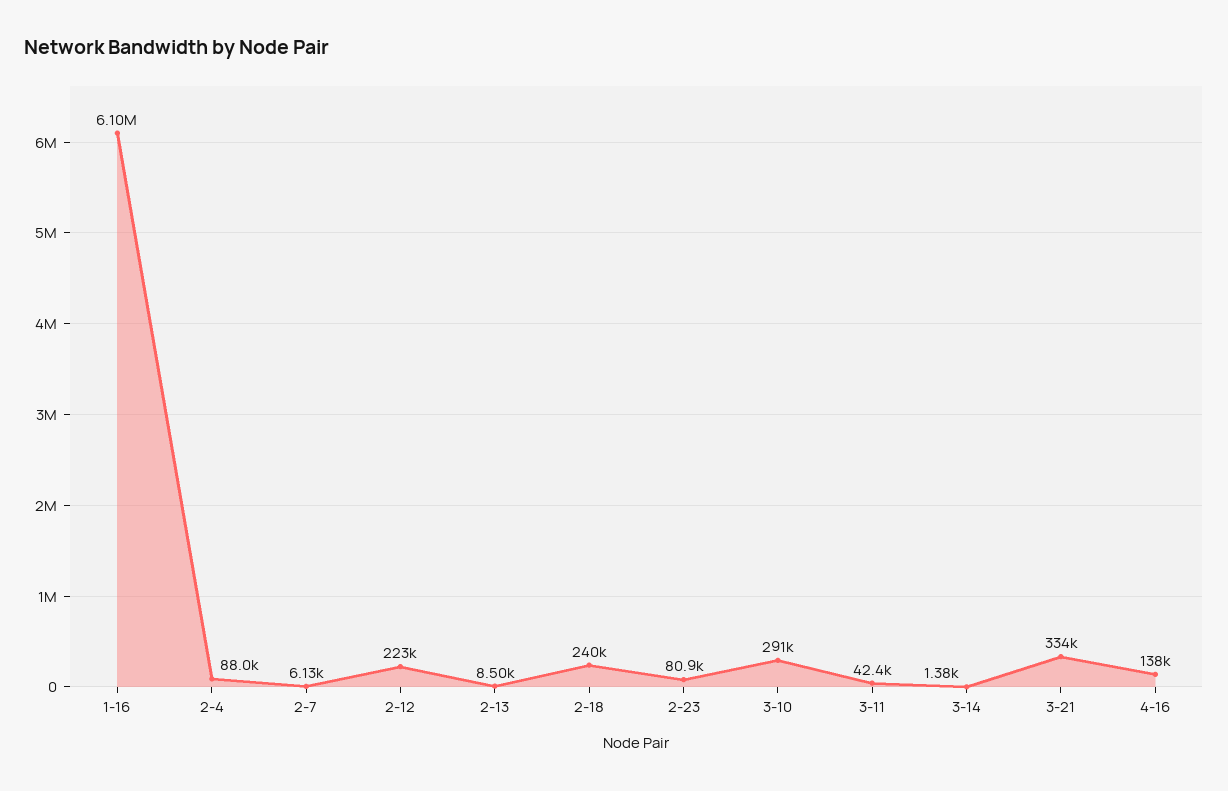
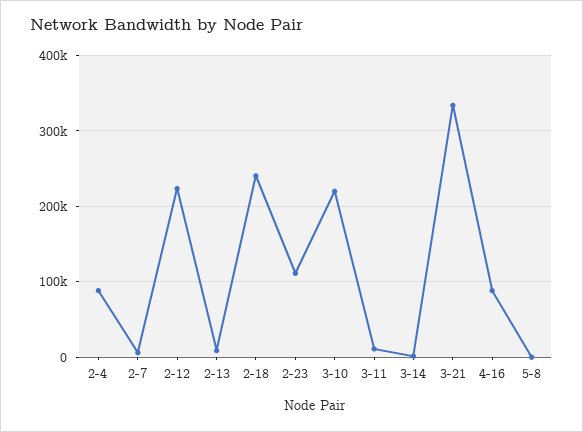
1-16: 6100000 -> none
2-23: 80900 -> 110000
3-10: 291000 -> 220000
3-11: 42400 -> 10000
4-16: 138000 -> 90000
5-8: none -> 0

